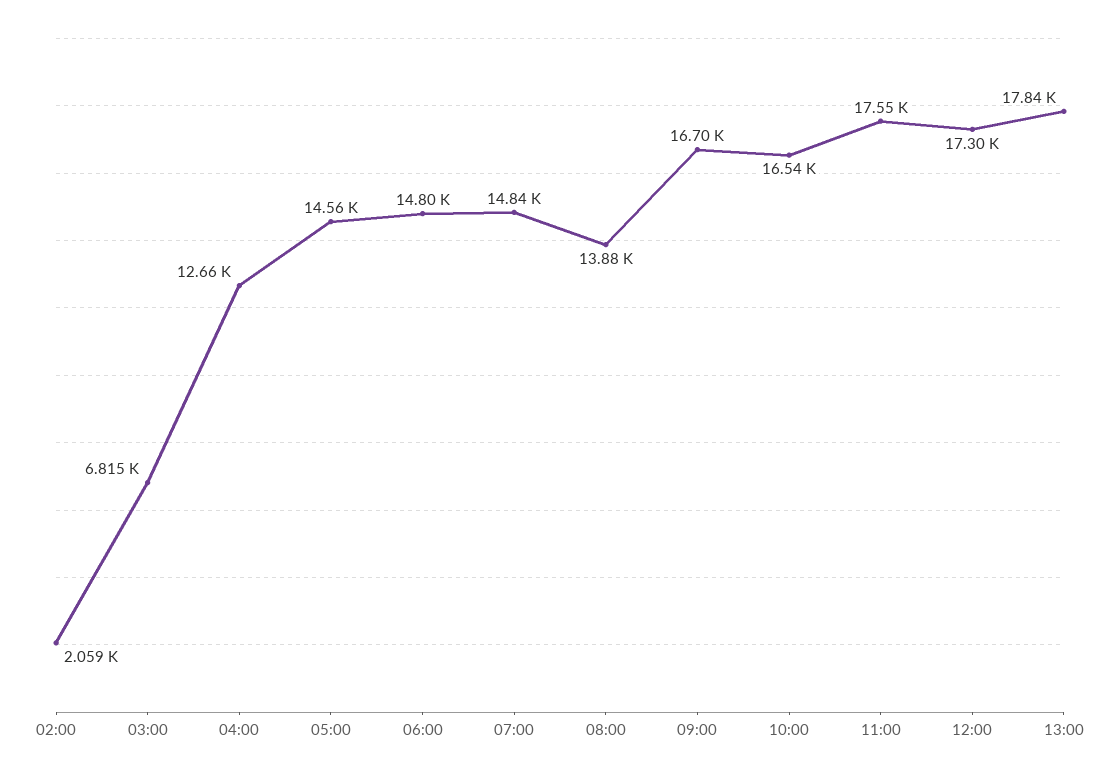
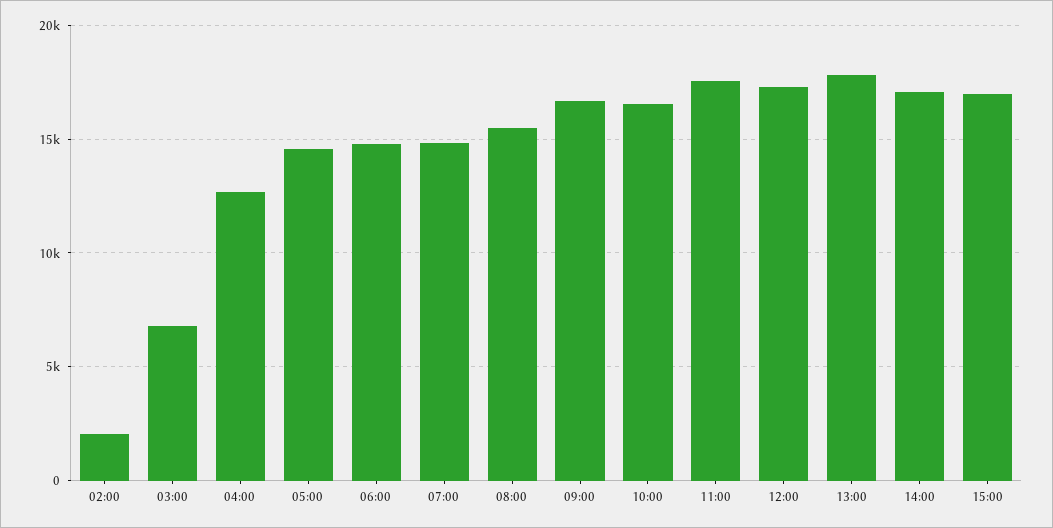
08:00: 13880 -> 15500
14:00: none -> 17000
15:00: none -> 17000

